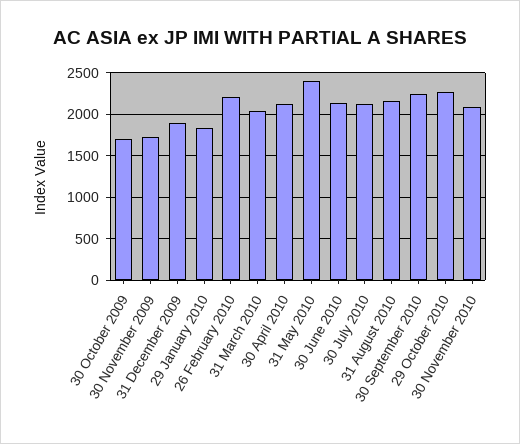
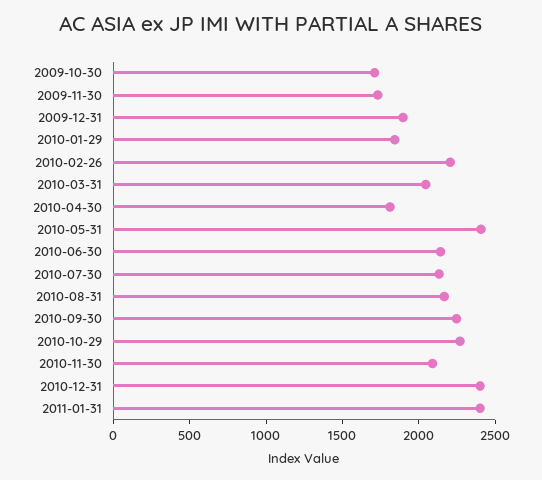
30 April 2010: 2100 -> 1800
2010-12-31: none -> 2400
2011-01-31: none -> 2400

